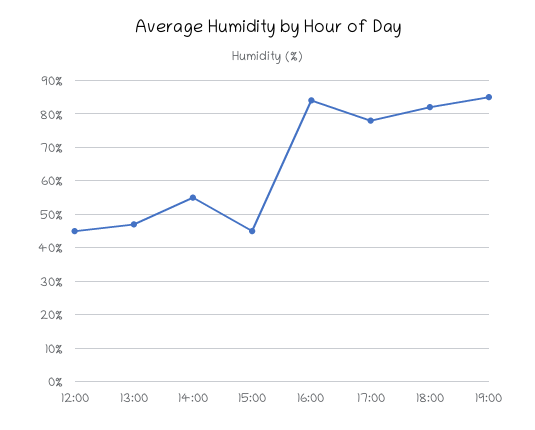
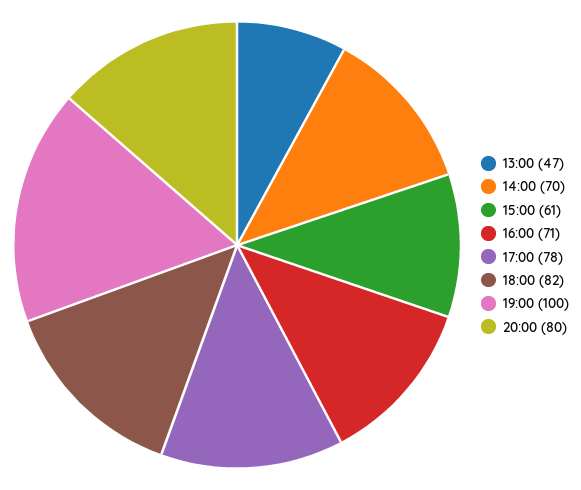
12:00: 45 -> none
14:00: 55 -> 70
15:00: 45 -> 61
16:00: 85 -> 71
19:00: 85 -> 100
20:00: none -> 80

